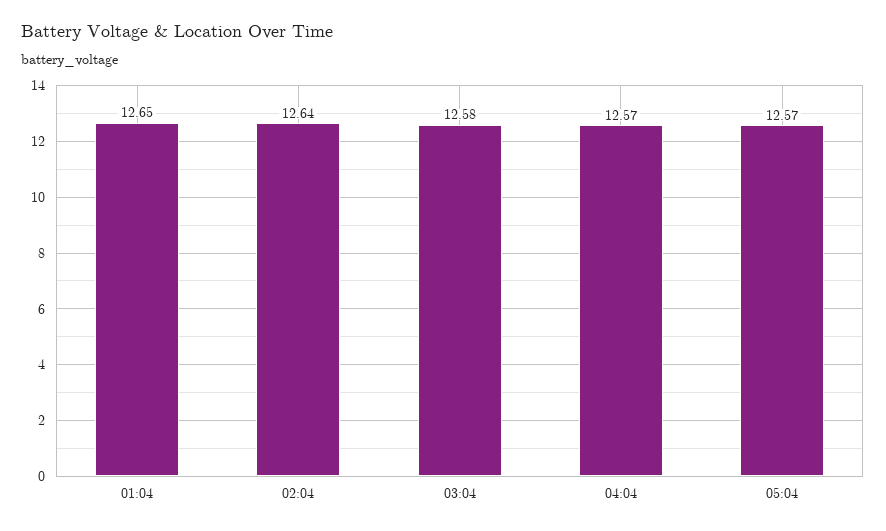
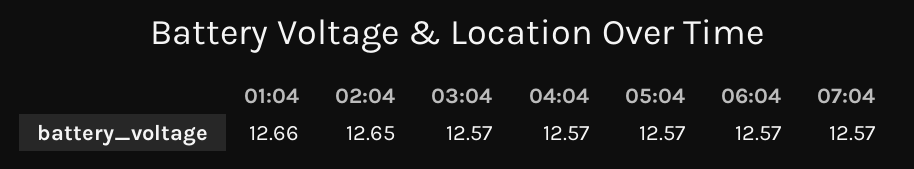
01:04: 12.65 -> 12.66
02:04: 12.64 -> 12.65
03:04: 12.58 -> 12.57
06:04: none -> 12.57
07:04: none -> 12.57

